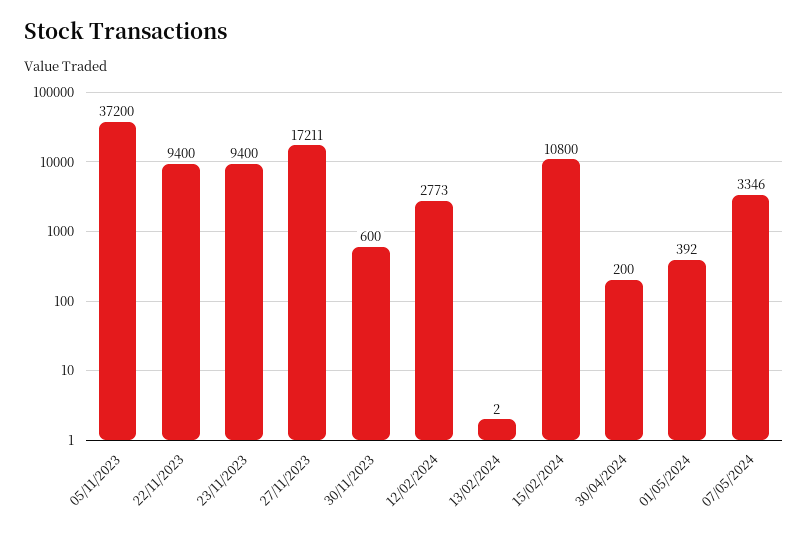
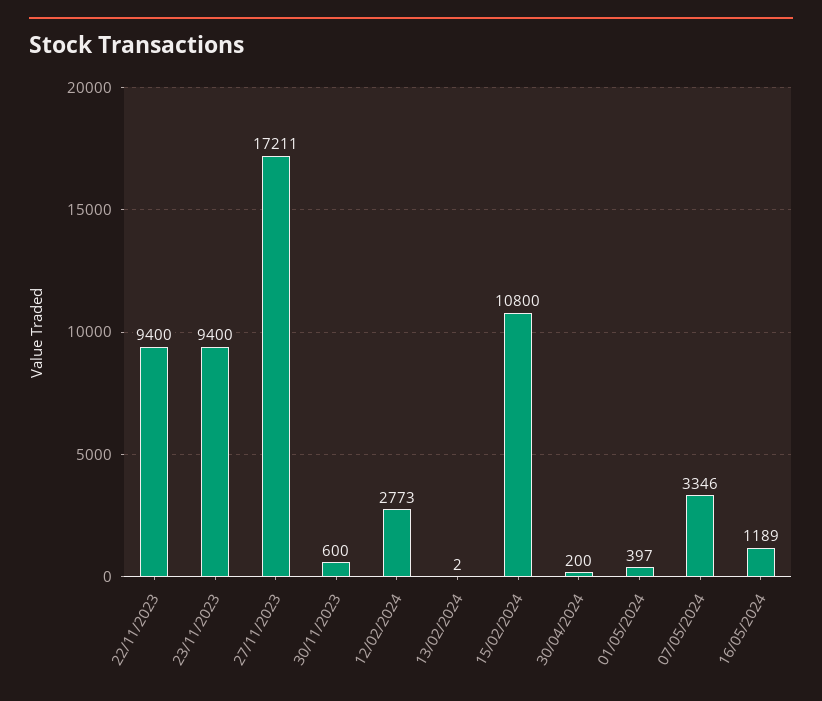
05/11/2023: 37200 -> none
01/05/2024: 392 -> 397
16/05/2024: none -> 1189

